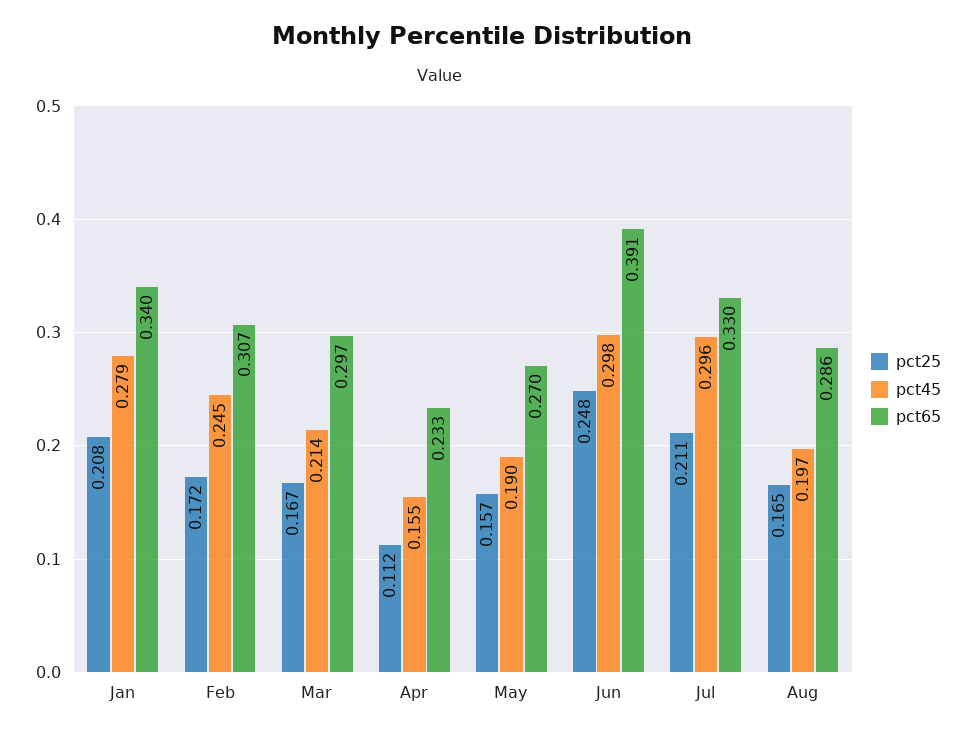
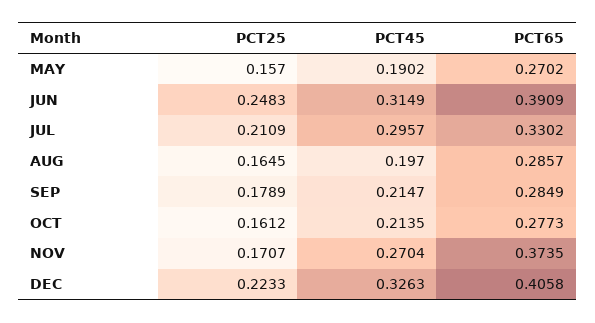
pct25, Jan: 0.208 -> none
pct45, Jan: 0.279 -> none
pct65, Jan: 0.34 -> none
pct25, Feb: 0.172 -> none
pct45, Feb: 0.245 -> none
pct65, Feb: 0.307 -> none
pct25, Mar: 0.167 -> none
pct45, Mar: 0.214 -> none
pct65, Mar: 0.297 -> none
pct25, Apr: 0.112 -> none
pct45, Apr: 0.155 -> none
pct65, Apr: 0.233 -> none
pct45, Jun: 0.298 -> 0.3149
pct25, SEP: none -> 0.1789
pct45, SEP: none -> 0.2147
pct65, SEP: none -> 0.2849
pct25, OCT: none -> 0.1612
pct45, OCT: none -> 0.2135
pct65, OCT: none -> 0.2773
pct25, NOV: none -> 0.1707
pct45, NOV: none -> 0.2704
pct65, NOV: none -> 0.3735
pct25, DEC: none -> 0.2233
pct45, DEC: none -> 0.3263
pct65, DEC: none -> 0.4058

